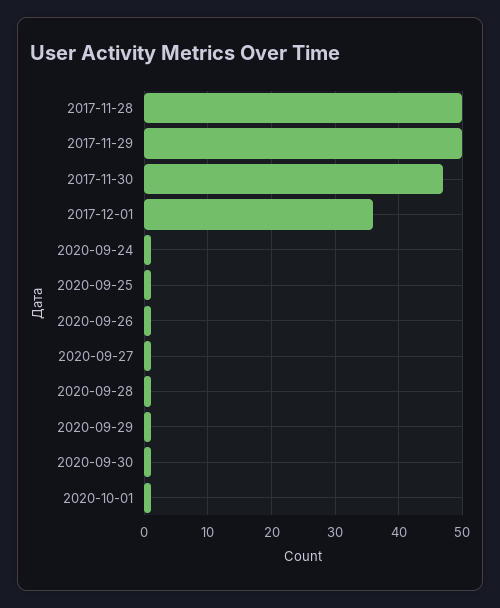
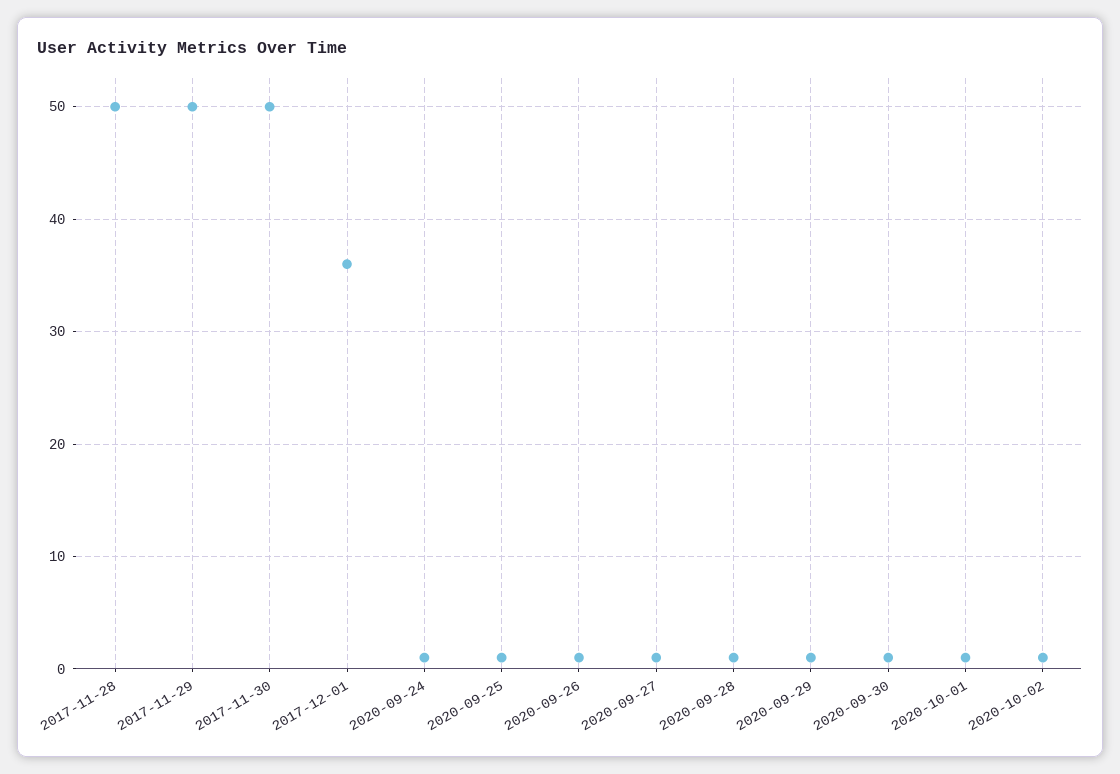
2017-11-30: 47 -> 50
2020-10-02: none -> 1

